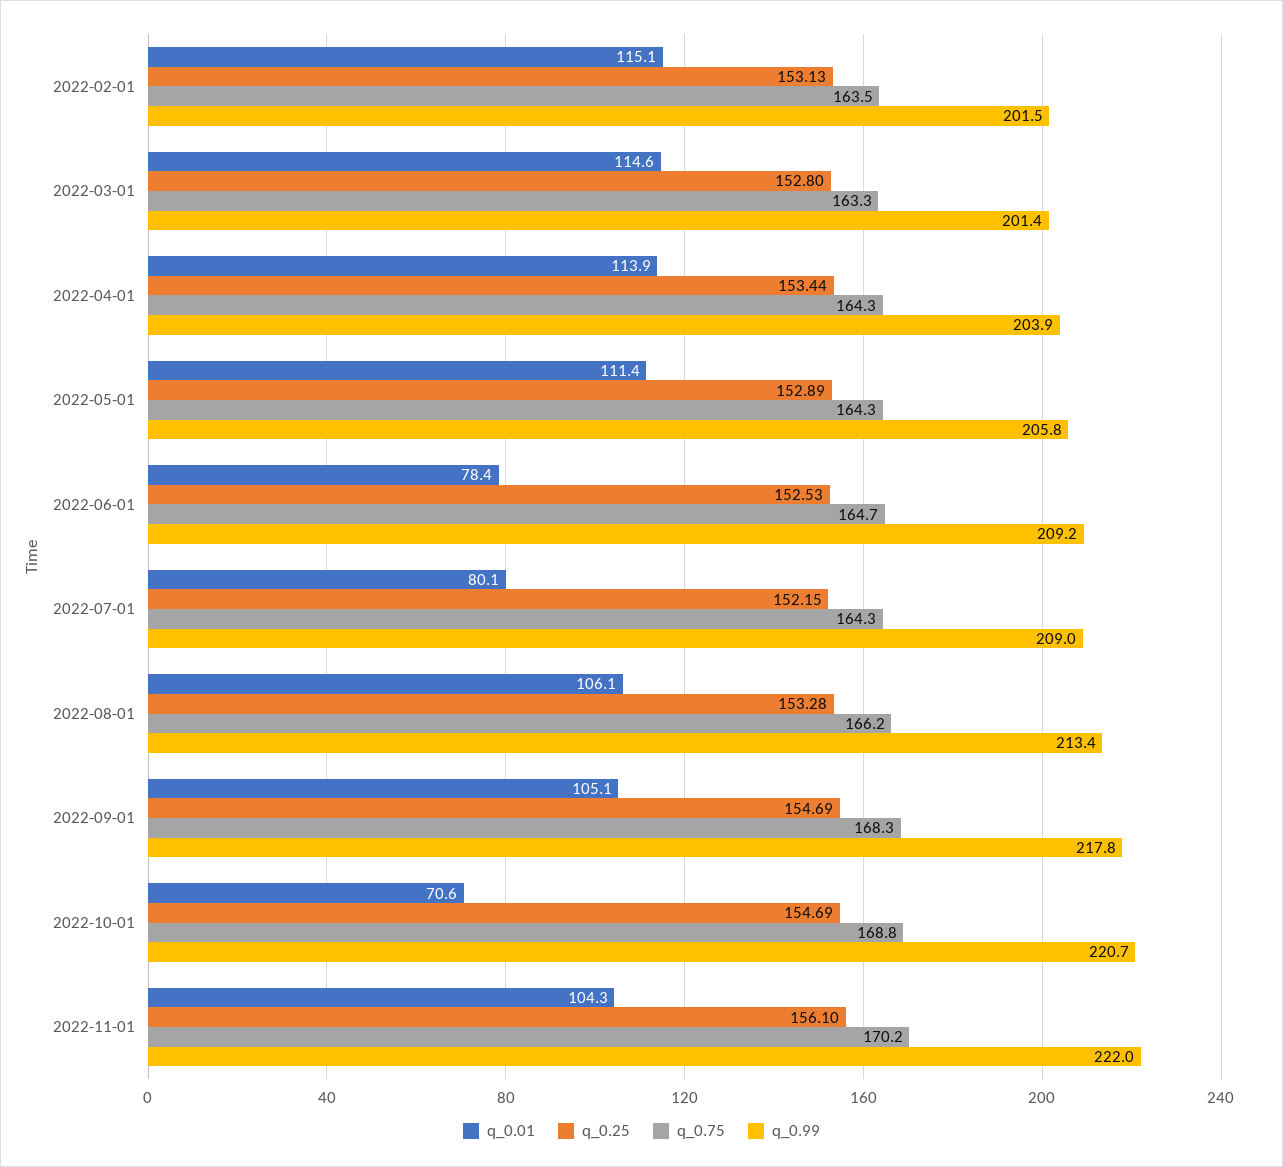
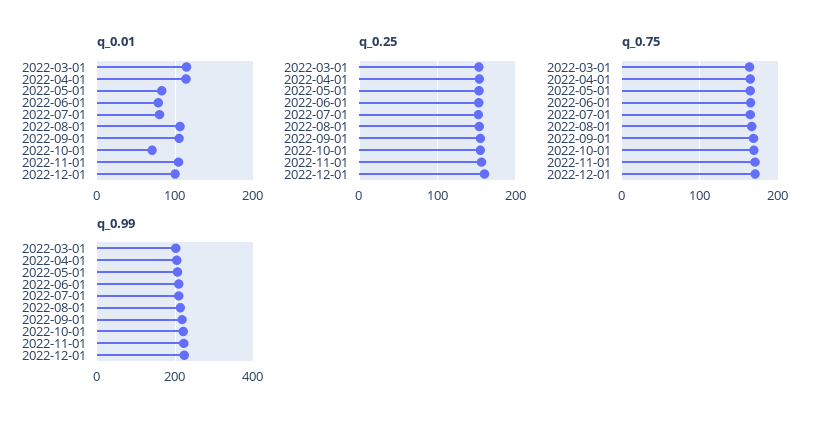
q_0.01, 2022-02-01: 115.1 -> none
q_0.25, 2022-02-01: 153.13 -> none
q_0.75, 2022-02-01: 163.5 -> none
q_0.99, 2022-02-01: 201.5 -> none
q_0.01, 2022-05-01: 111.4 -> 80
q_0.01, 2022-12-01: none -> 100
q_0.25, 2022-12-01: none -> 160
q_0.75, 2022-12-01: none -> 170
q_0.99, 2022-12-01: none -> 220

